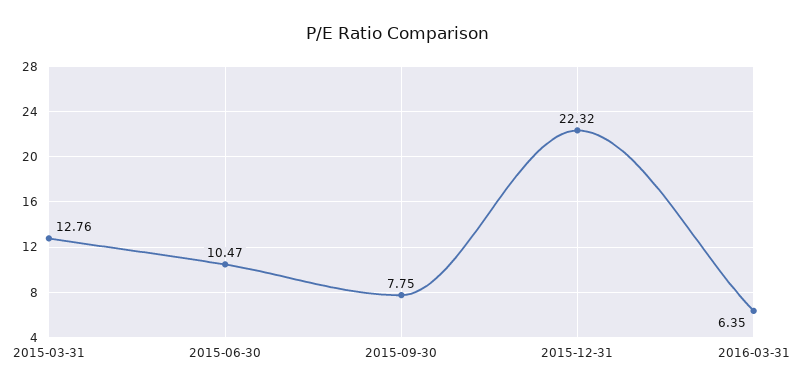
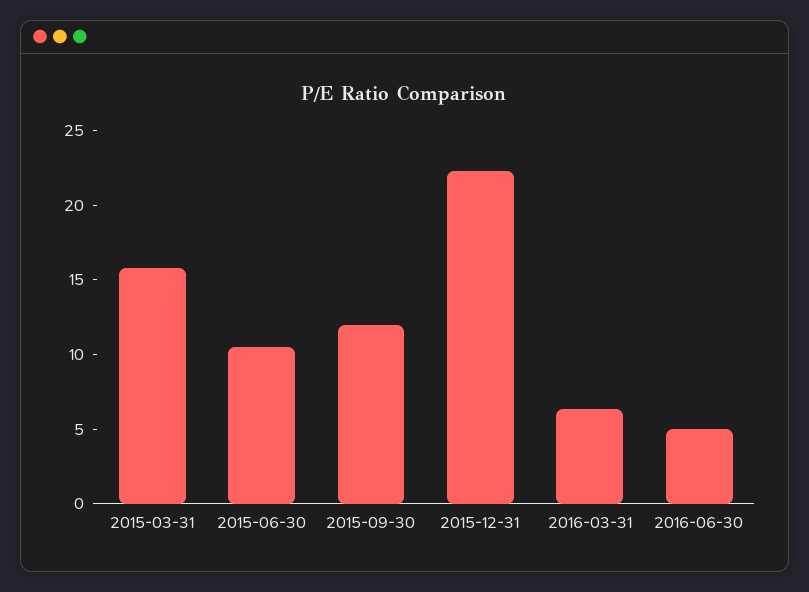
2015-03-31: 12.76 -> 16
2015-09-30: 7.75 -> 12
2016-06-30: none -> 5

